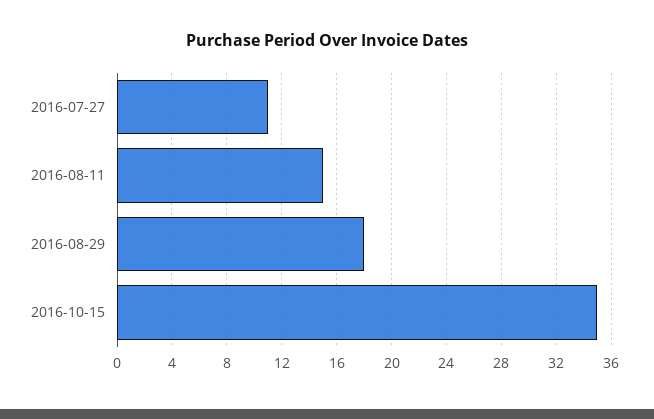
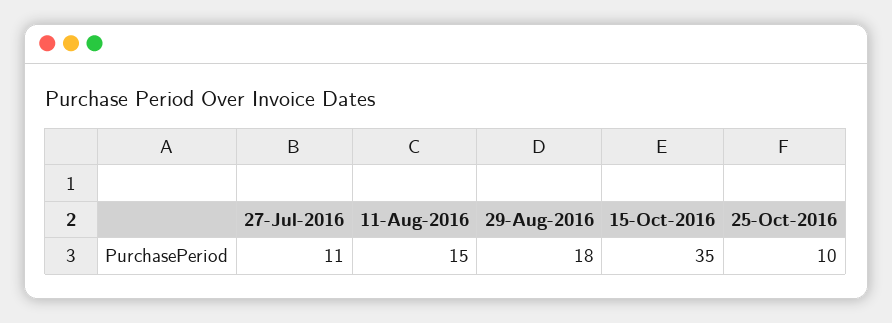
25-Oct-2016: none -> 10

